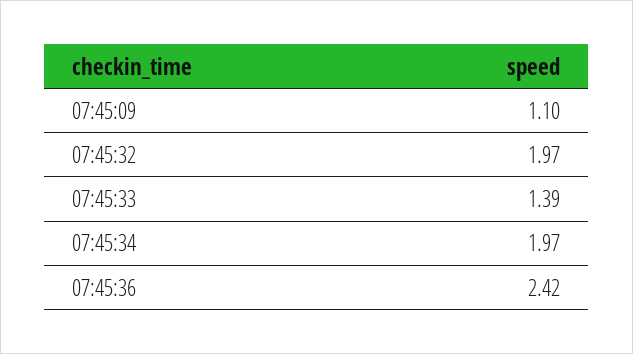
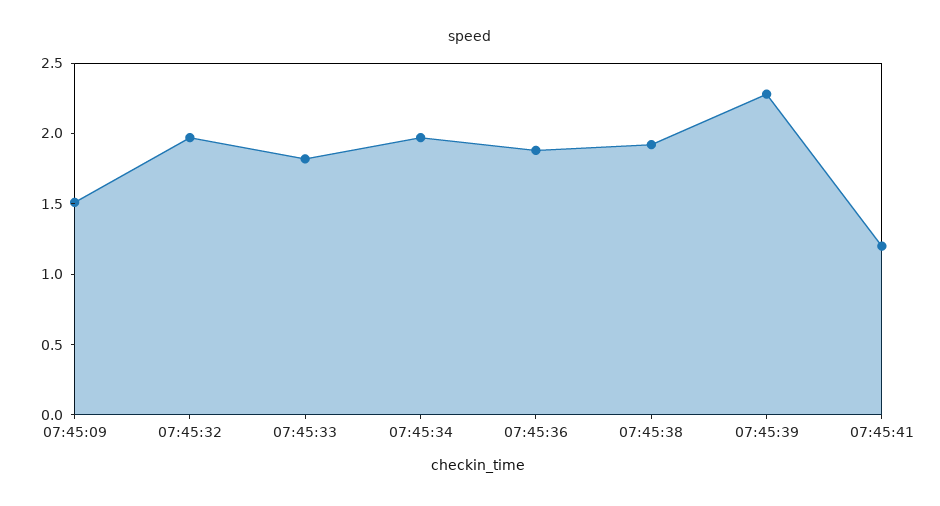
07:45:09: 1.1 -> 1.5
07:45:33: 1.39 -> 1.8
07:45:36: 2.42 -> 1.9
07:45:38: none -> 1.9
07:45:39: none -> 2.3
07:45:41: none -> 1.2

